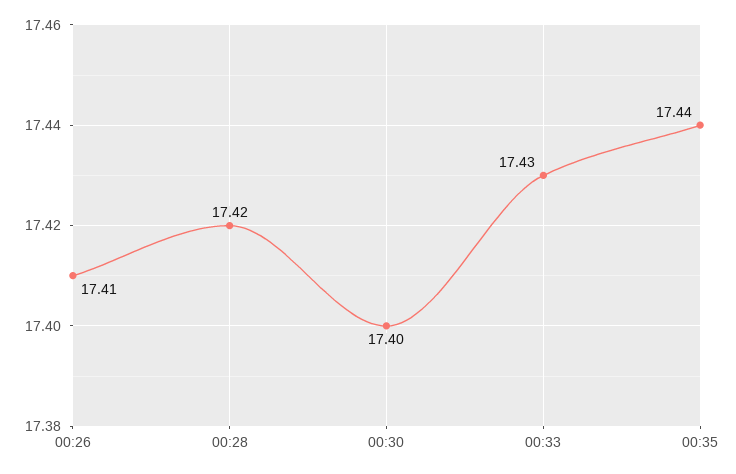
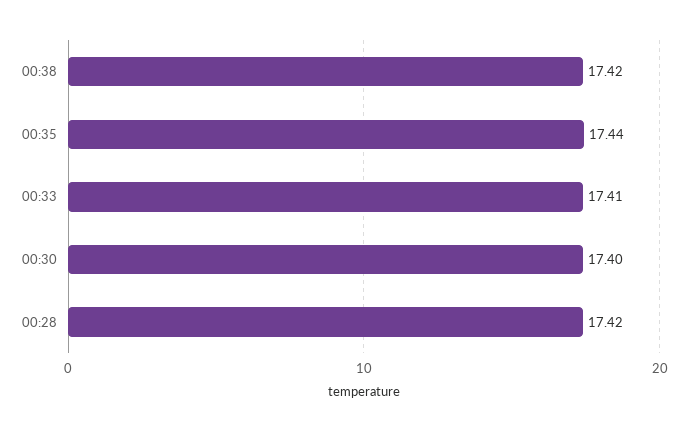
00:26: 17.41 -> none
00:33: 17.43 -> 17.41
00:38: none -> 17.42

